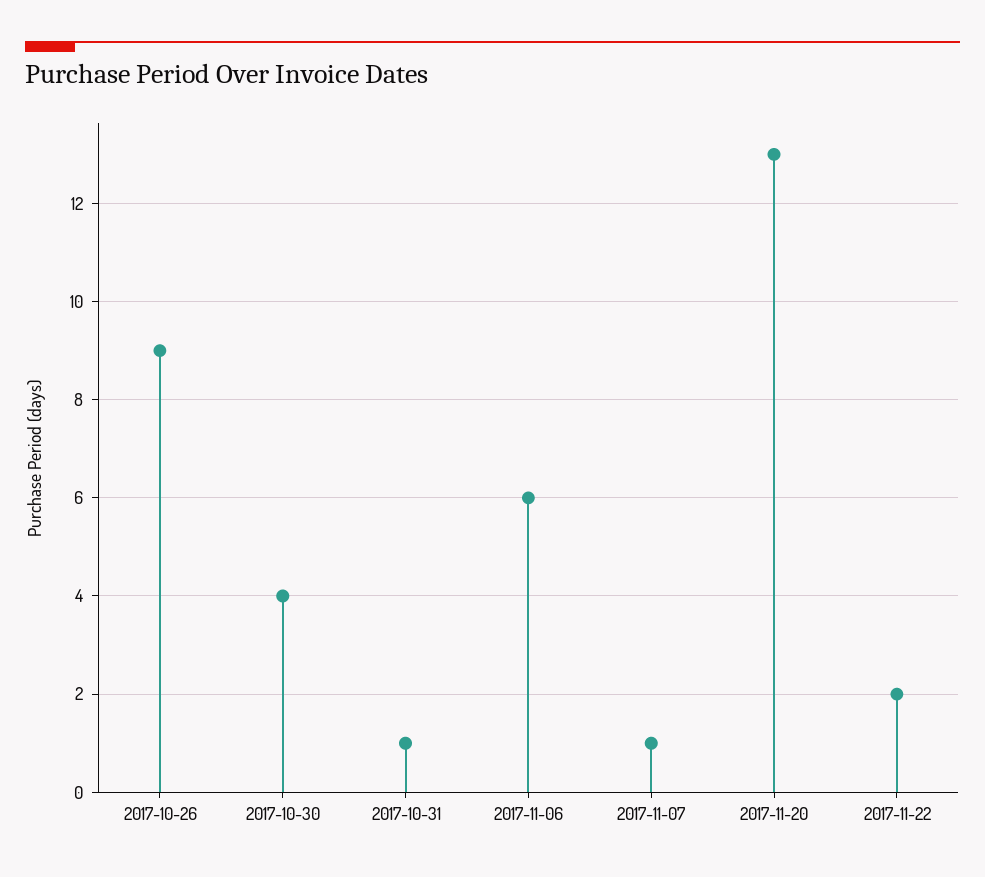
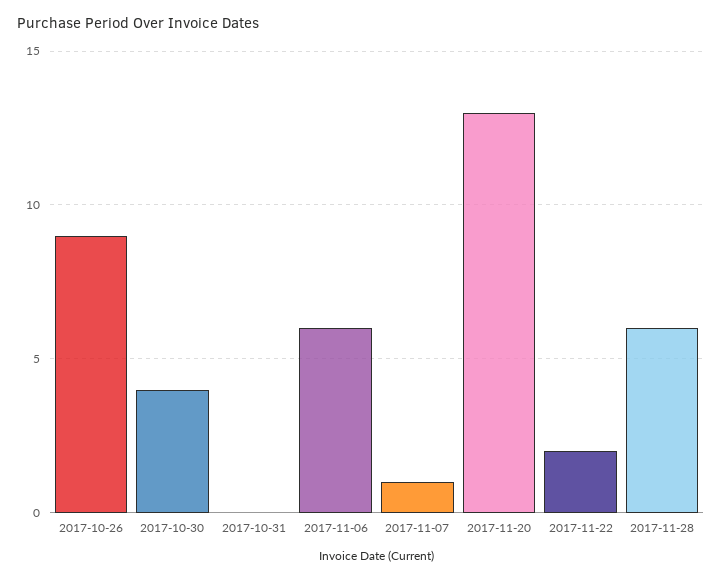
2017-10-31: 1 -> 0
2017-11-28: none -> 6

